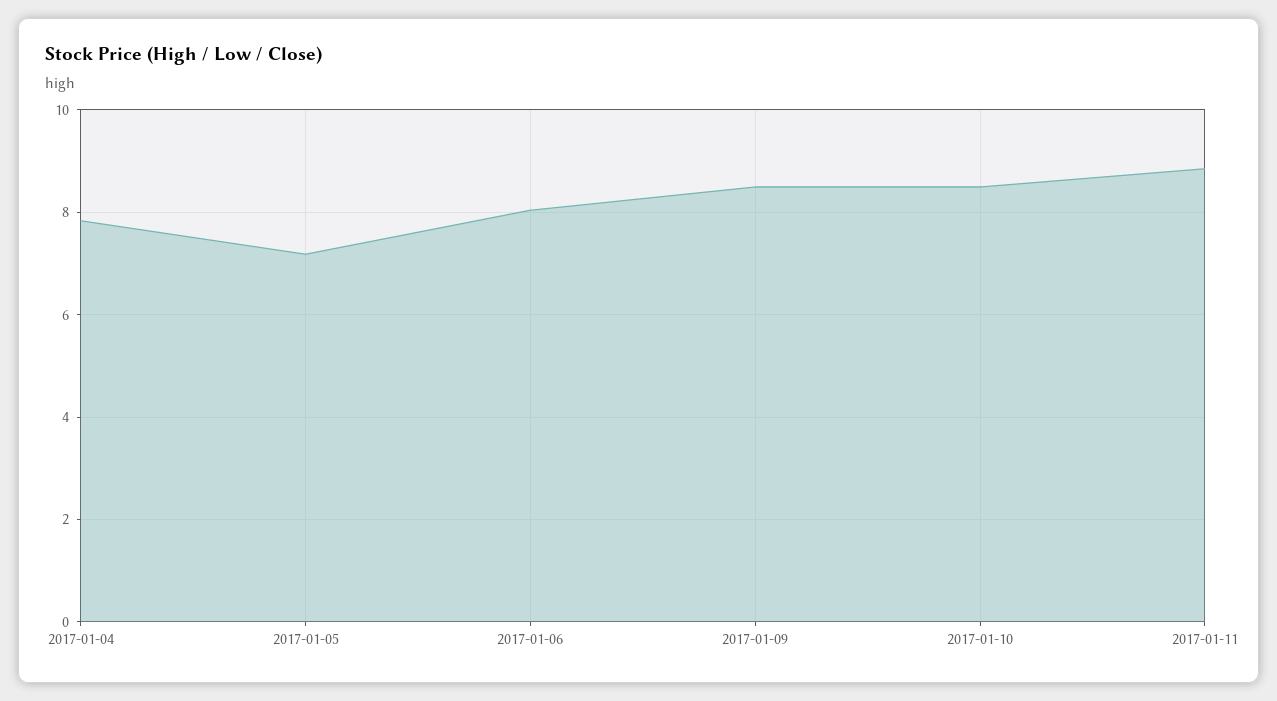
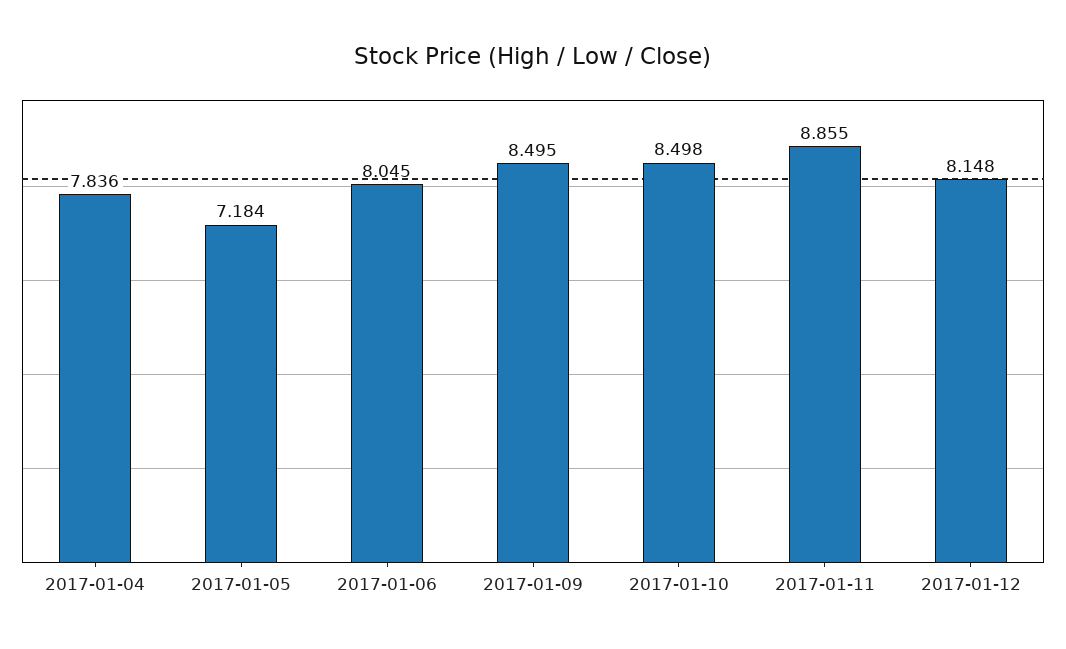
2017-01-12: none -> 8.148

